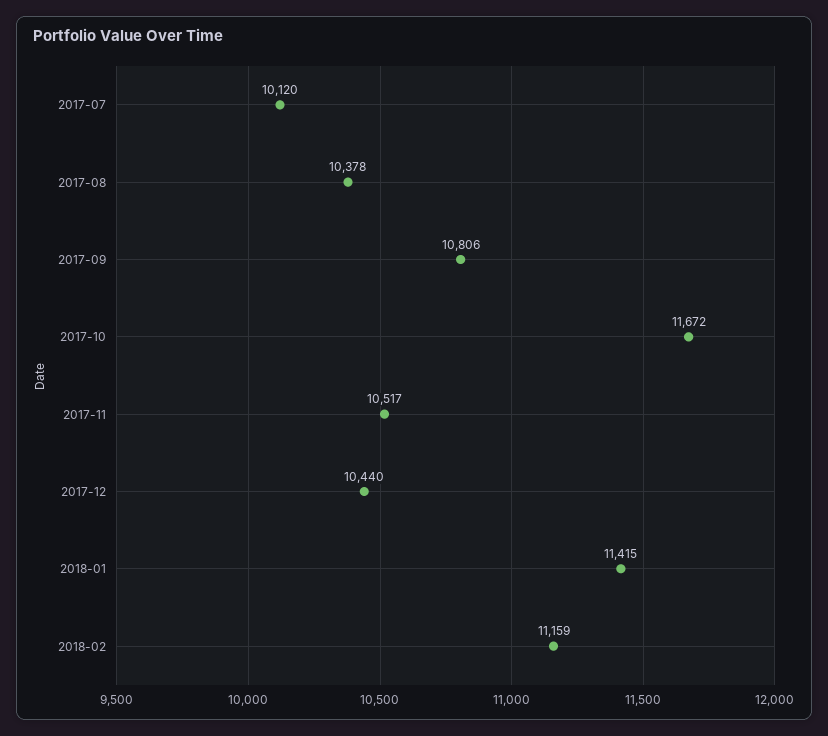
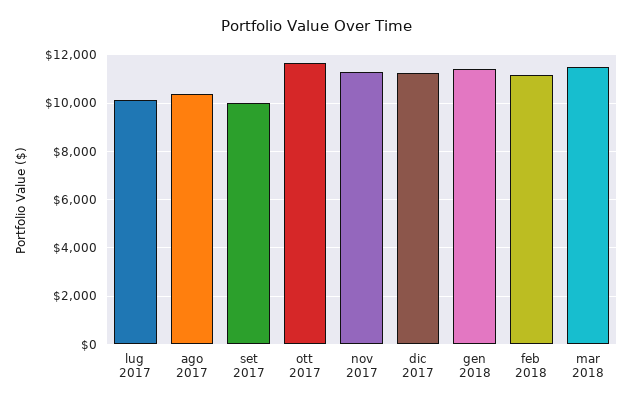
2017-09: 10806 -> 10000
2017-11: 10517 -> 11250
2017-12: 10440 -> 11250
mar 2018: none -> 11500

